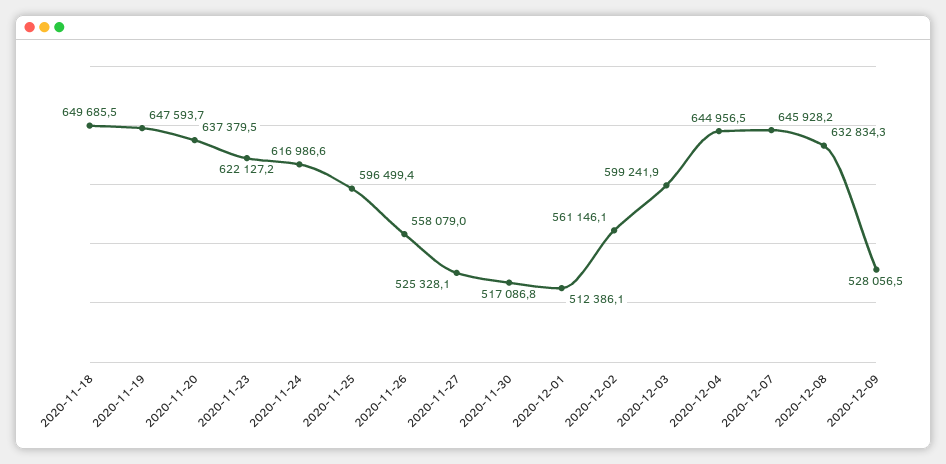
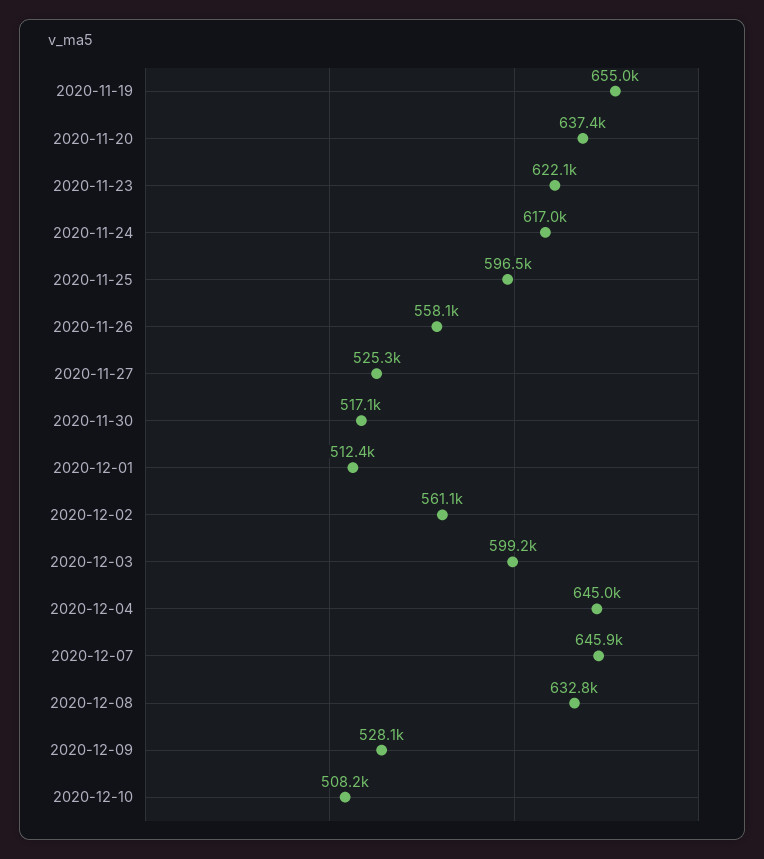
2020-11-18: 649685.5 -> none
2020-11-19: 647593.7 -> 655000
2020-12-10: none -> 508200

